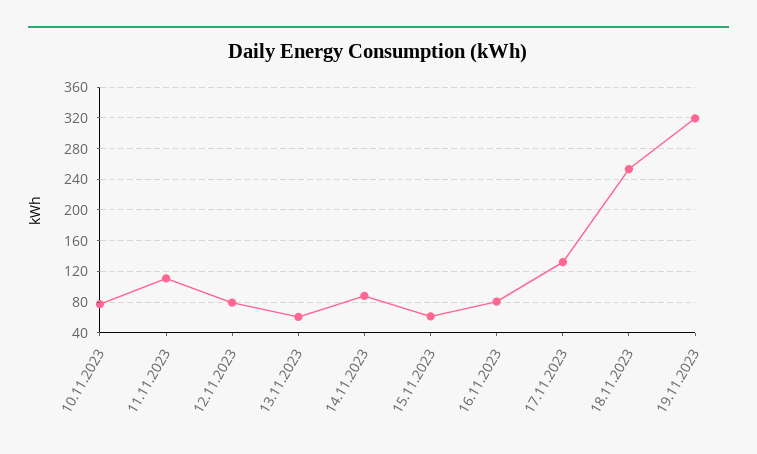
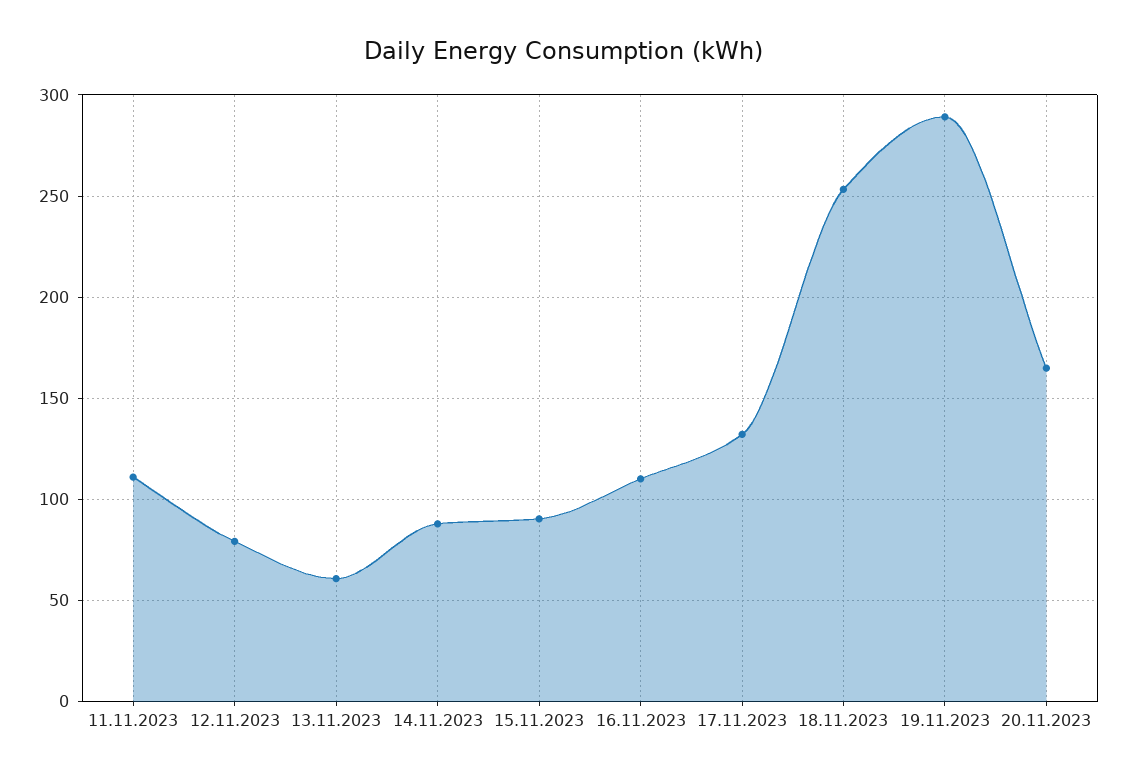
10.11.2023: 80 -> none
15.11.2023: 60 -> 90
16.11.2023: 80 -> 110
19.11.2023: 320 -> 290
20.11.2023: none -> 165

